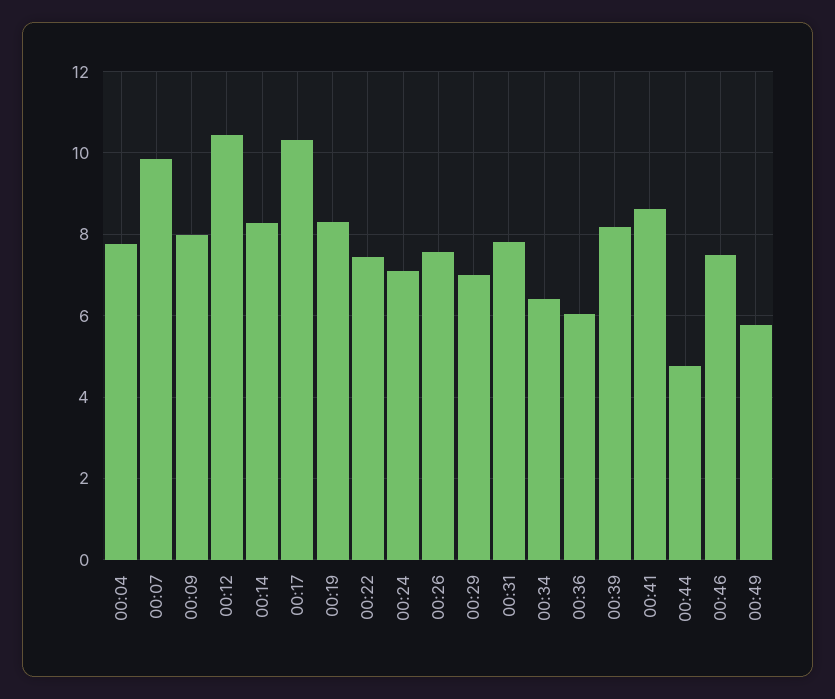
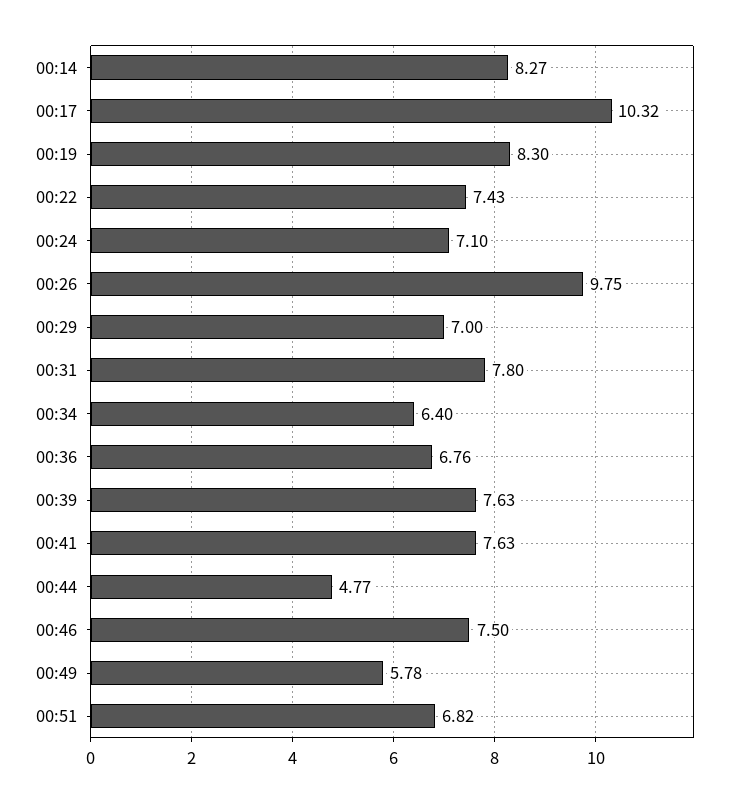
00:04: 7.8 -> none
00:07: 9.8 -> none
00:09: 8 -> none
00:12: 10.4 -> none
00:26: 7.6 -> 9.75
00:36: 6 -> 6.76
00:39: 8.2 -> 7.63
00:41: 8.6 -> 7.63
00:51: none -> 6.82

